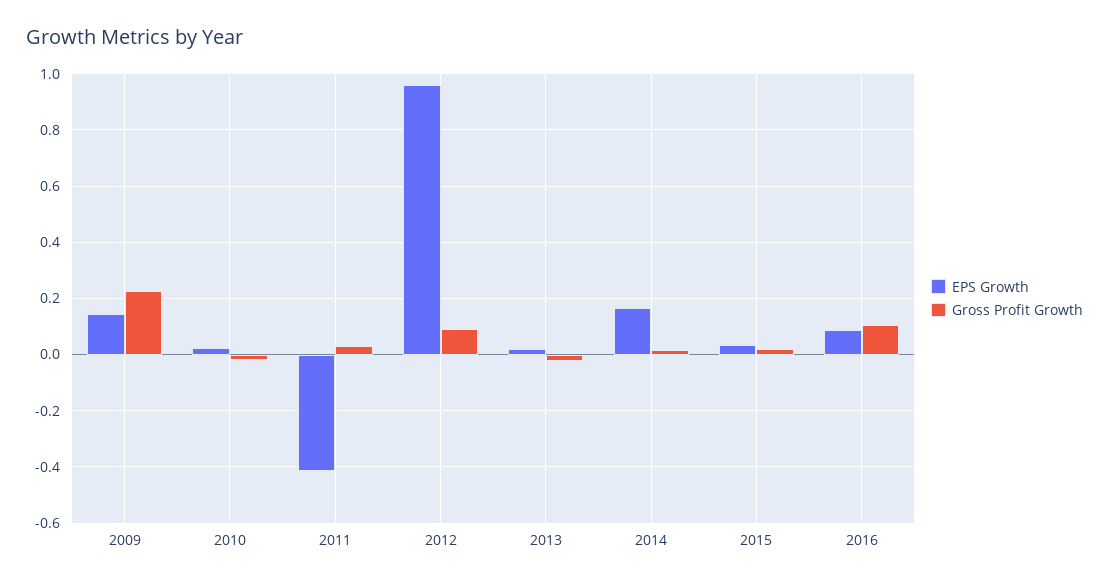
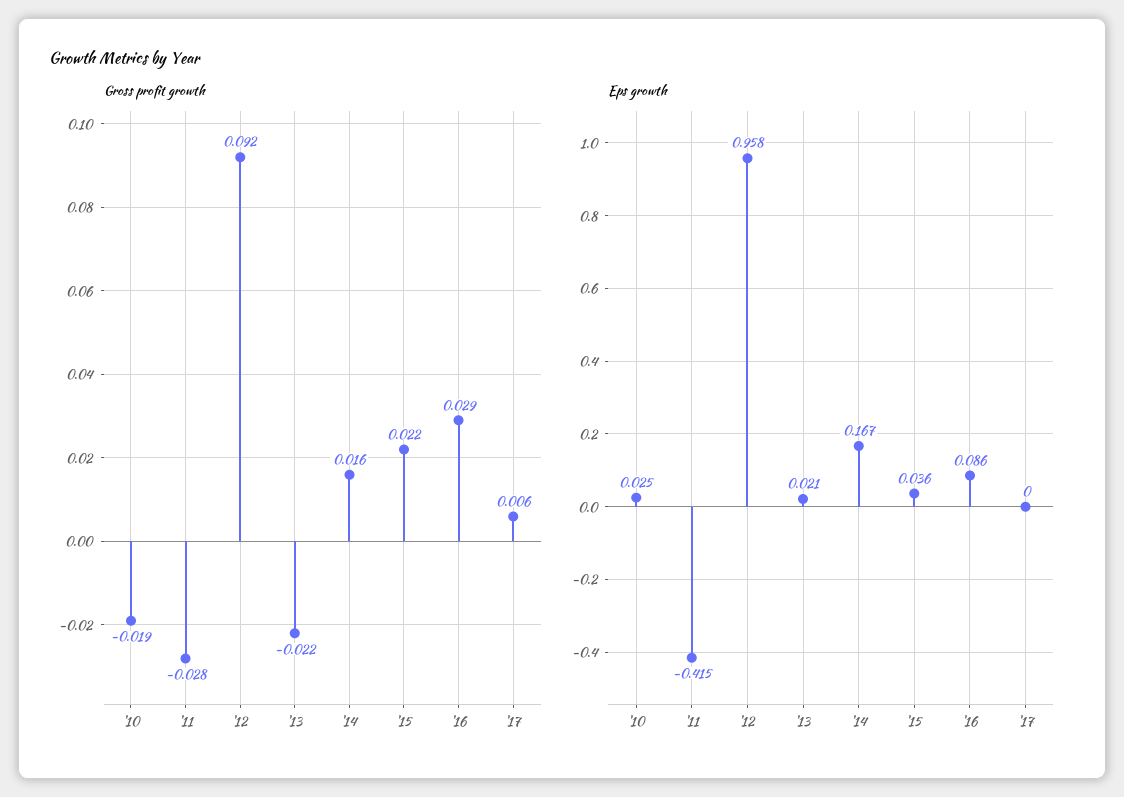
EPS Growth, 2009: 0.15 -> none
Gross Profit Growth, 2009: 0.225 -> none
Gross Profit Growth, 2011: 0.025 -> -0.028
Gross Profit Growth, 2016: 0.1 -> 0.029
Gross Profit Growth, '17: none -> 0.006
EPS Growth, '17: none -> 0

